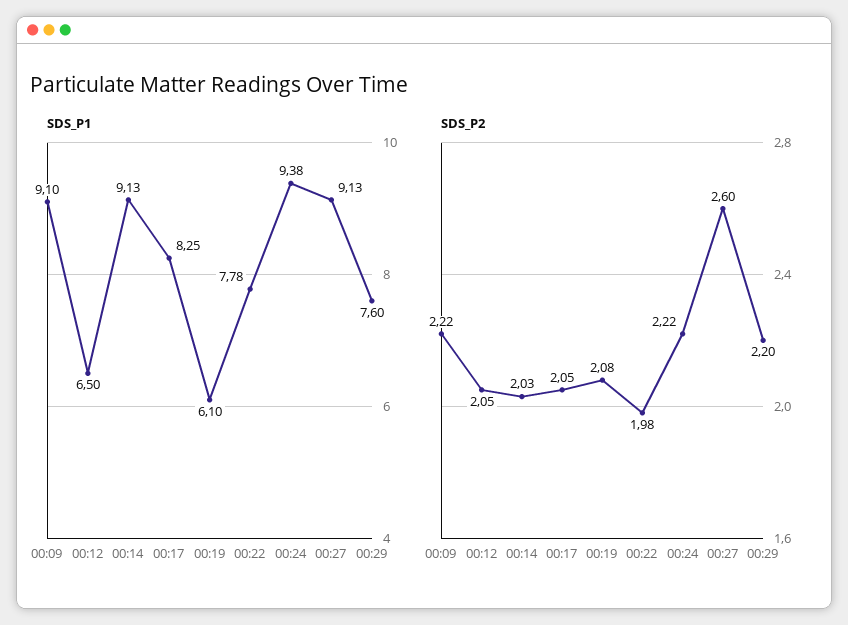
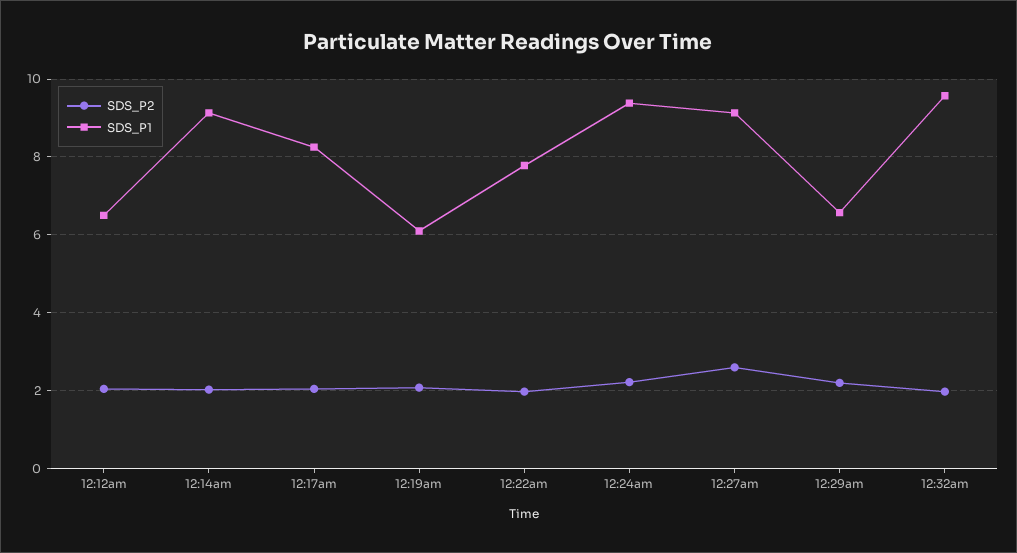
SDS_P1, 00:09: 9.1 -> none
SDS_P1, 00:29: 7.6 -> 6.6
SDS_P2, 00:09: 2.22 -> none
SDS_P2, 12:32am: none -> 2
SDS_P1, 12:32am: none -> 9.6

